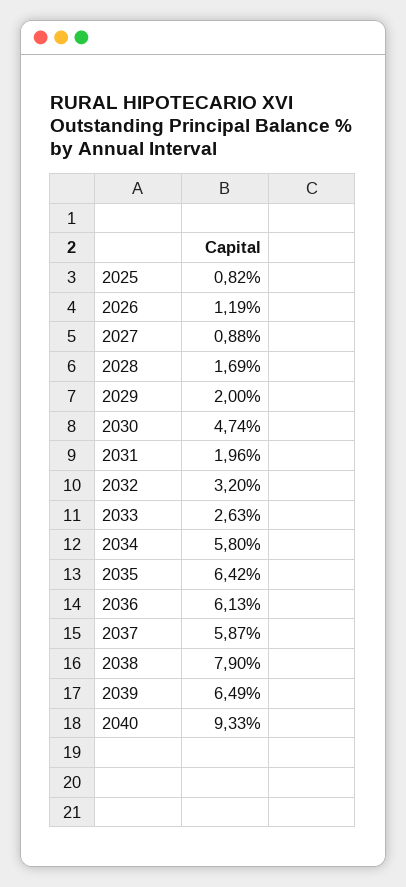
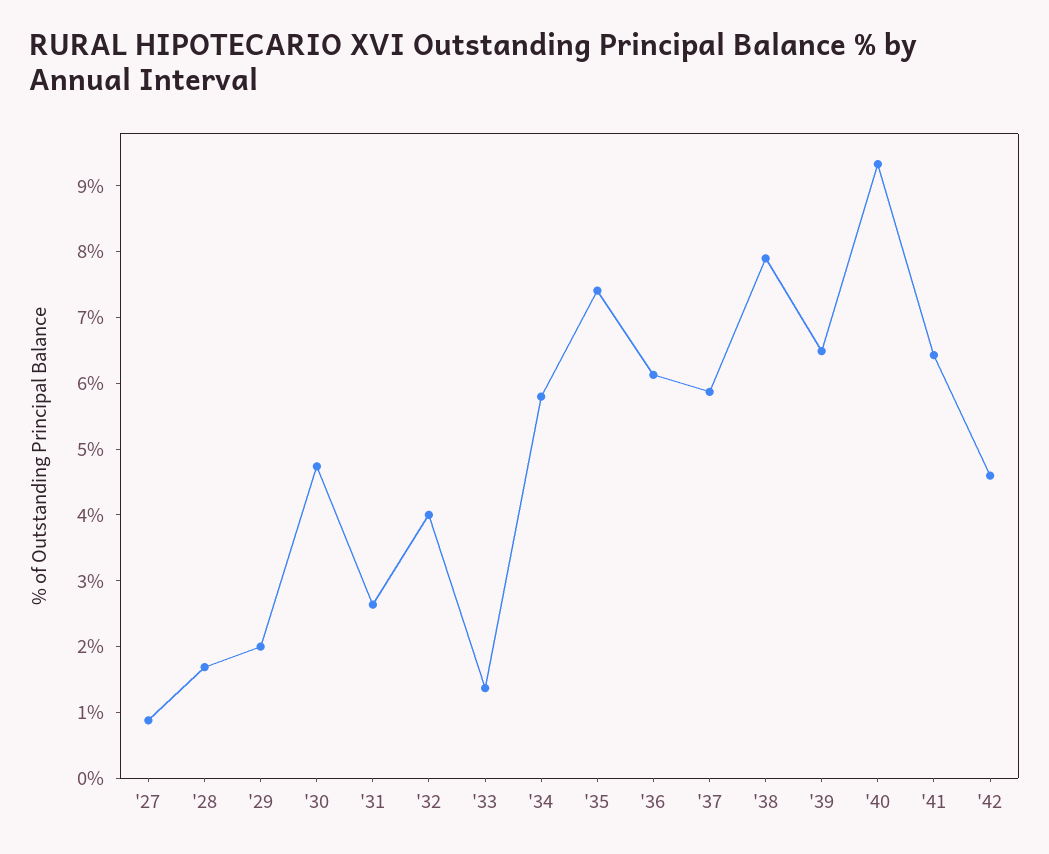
2025: 0.82 -> none
2026: 1.19 -> none
2031: 1.96 -> 2.6
2032: 3.2 -> 4
2033: 2.63 -> 1.4
2035: 6.42 -> 7.4
'41: none -> 6.4
'42: none -> 4.6

